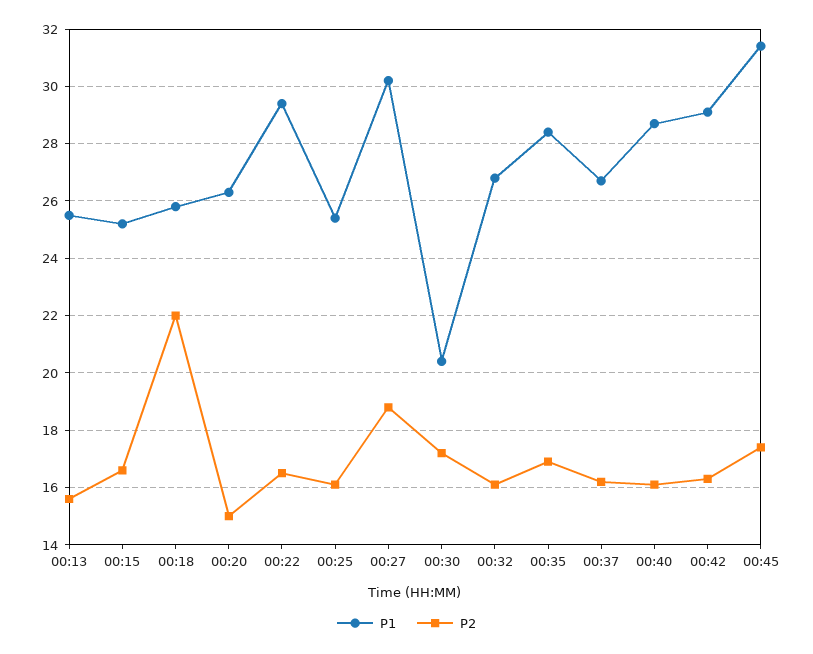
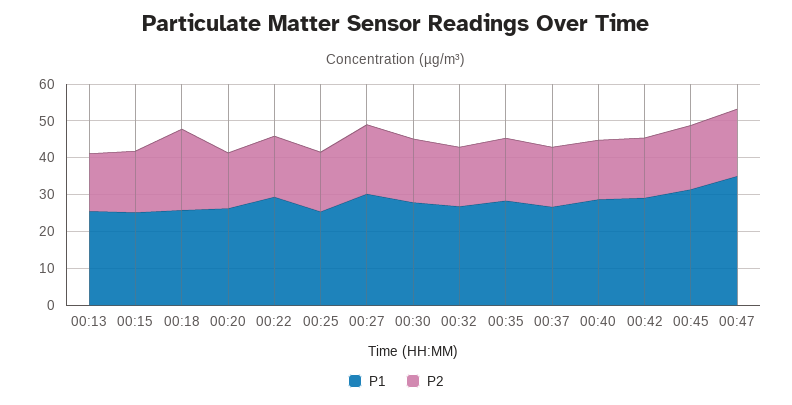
P1, 00:30: 20.5 -> 27.5
P1, 00:47: none -> 35
P2, 00:47: none -> 17.5

